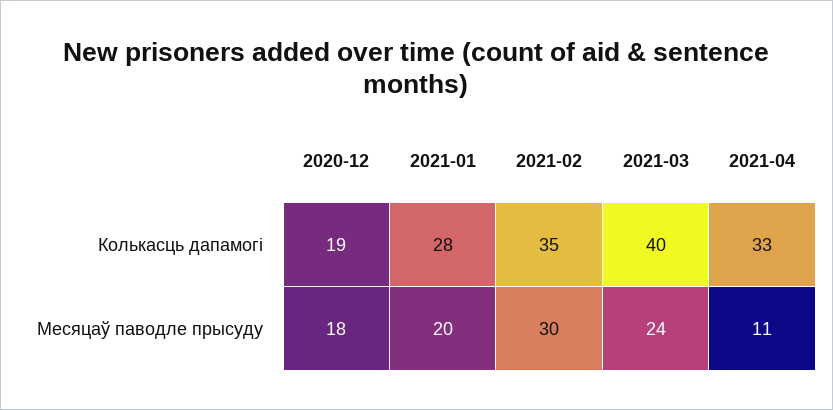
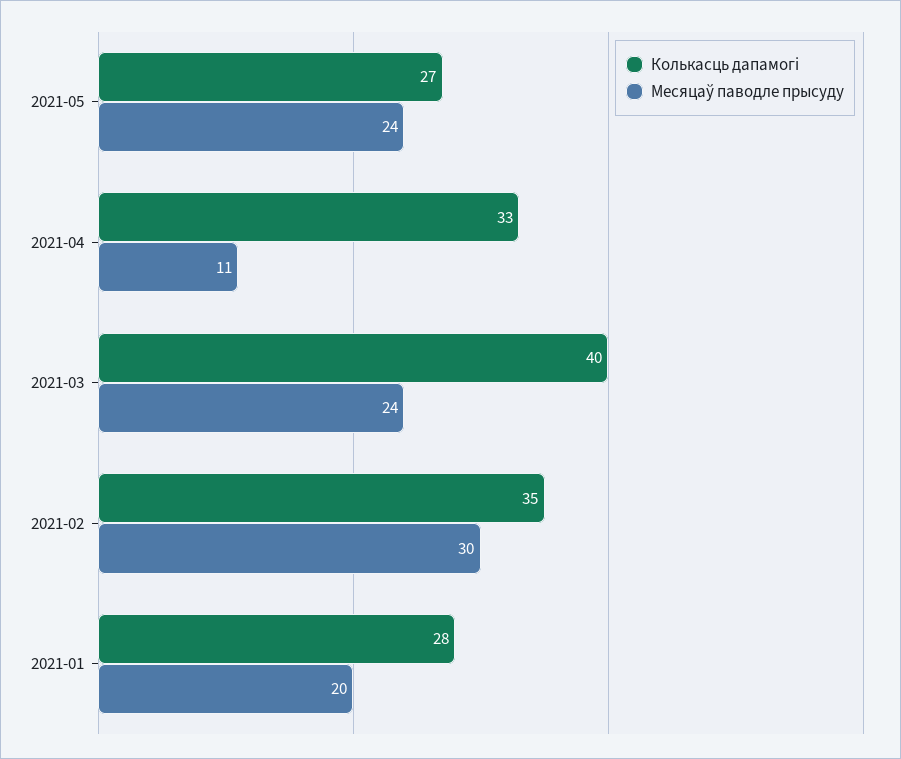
Колькасць дапамогі, 2020-12: 19 -> none
Месяцаў паводле прысуду, 2020-12: 18 -> none
Колькасць дапамогі, 2021-05: none -> 27
Месяцаў паводле прысуду, 2021-05: none -> 24

